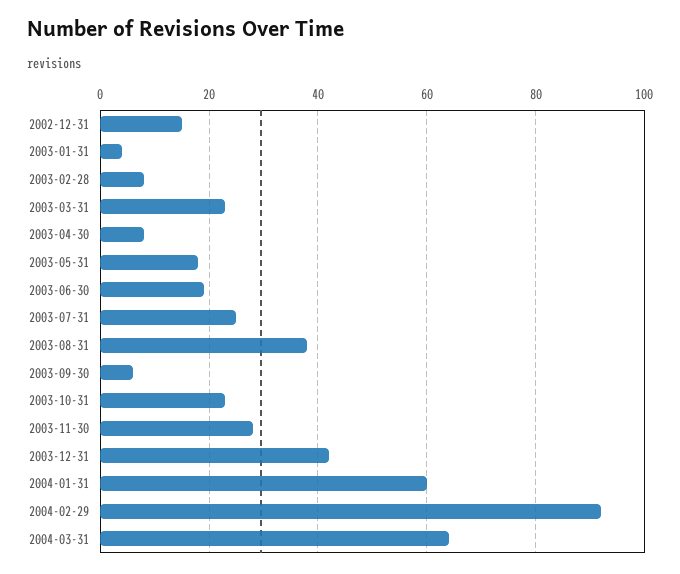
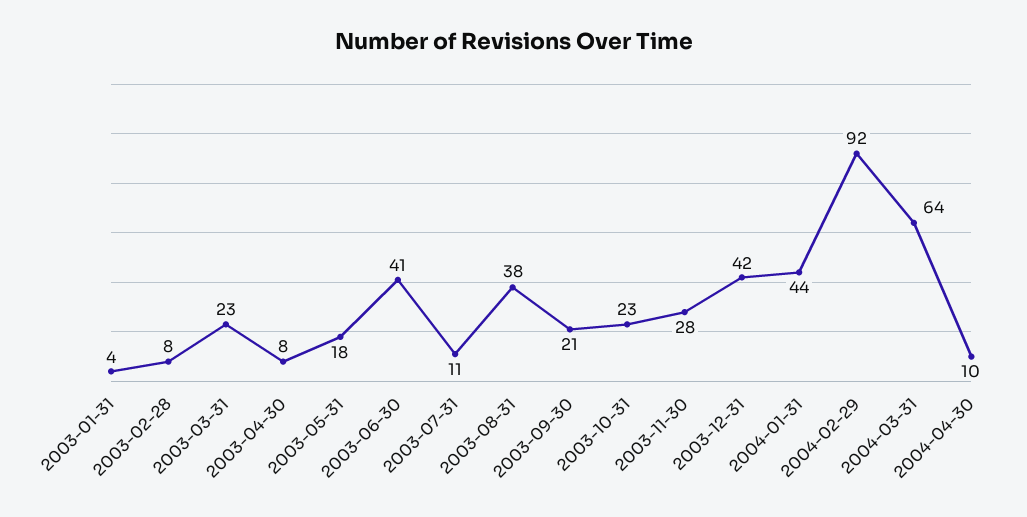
2002-12-31: 15 -> none
2003-06-30: 20 -> 41
2003-07-31: 25 -> 11
2003-09-30: 5 -> 21
2004-01-31: 60 -> 44
2004-04-30: none -> 10

